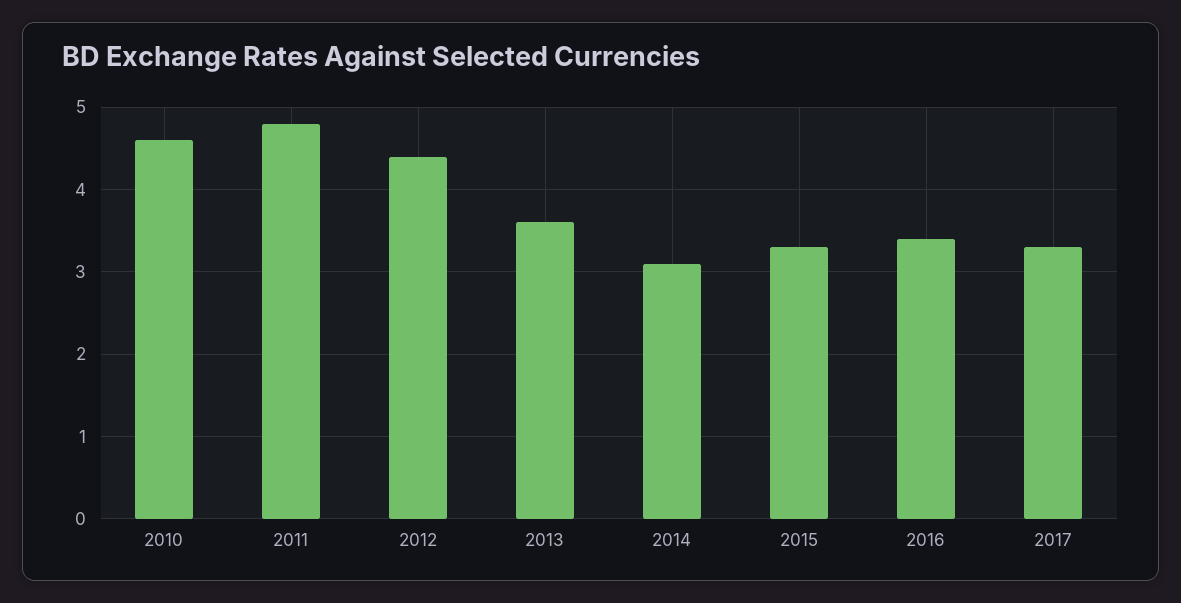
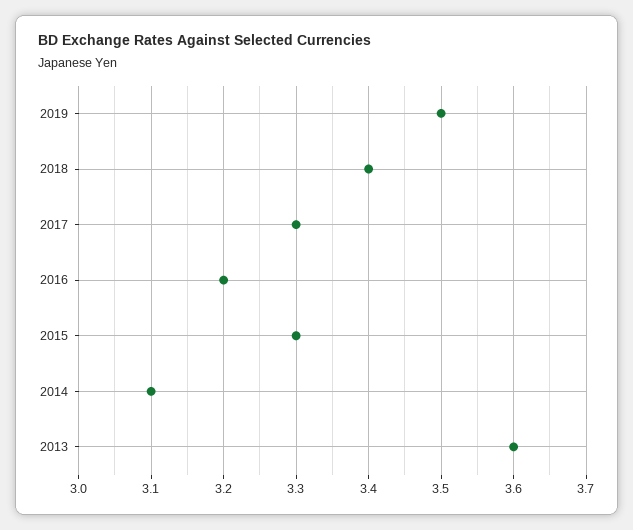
2010: 4.6 -> none
2011: 4.8 -> none
2012: 4.4 -> none
2016: 3.4 -> 3.2
2019: none -> 3.5
2018: none -> 3.4

